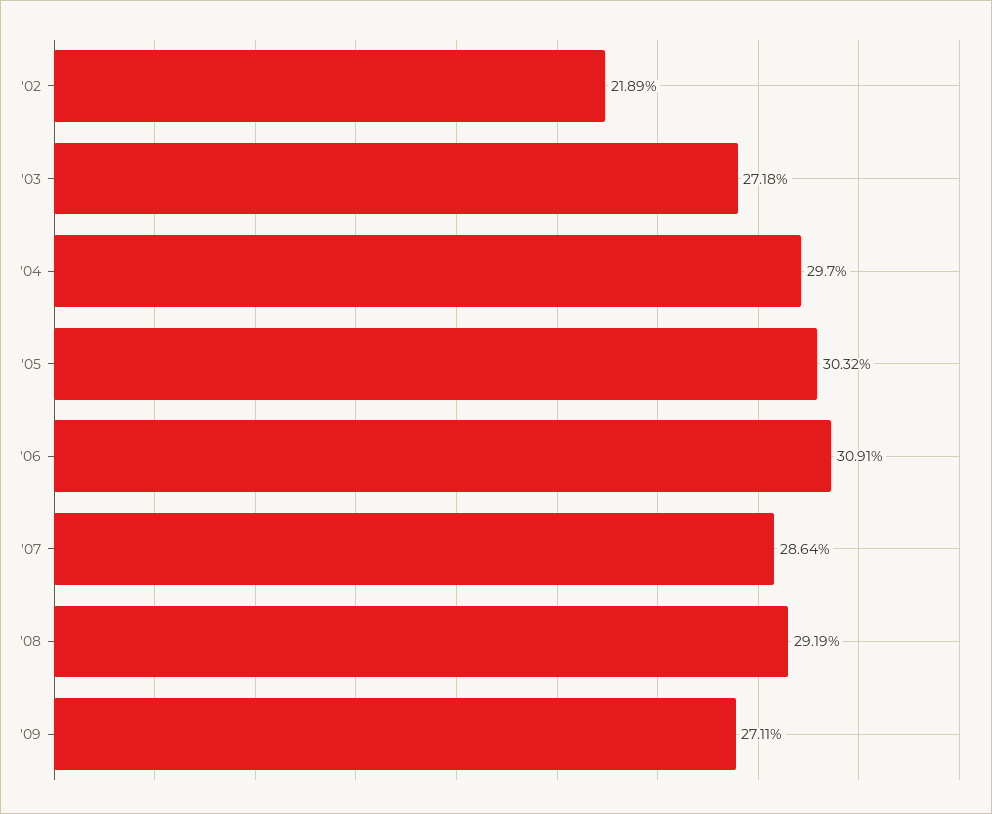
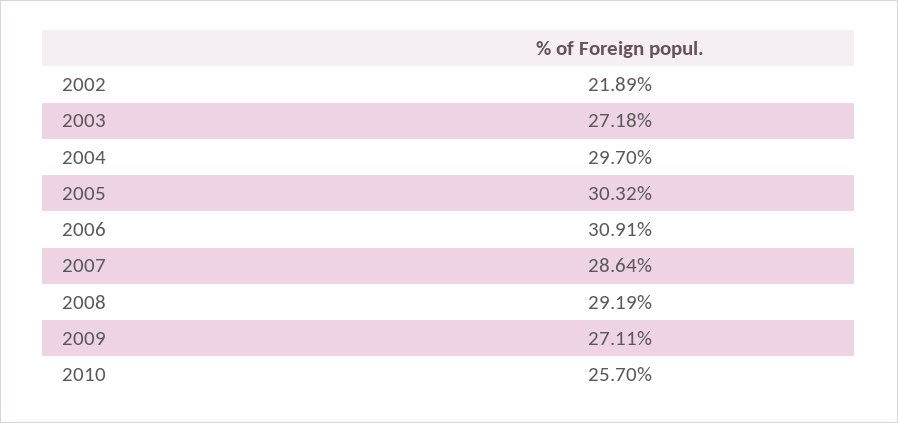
2010: none -> 25.7

